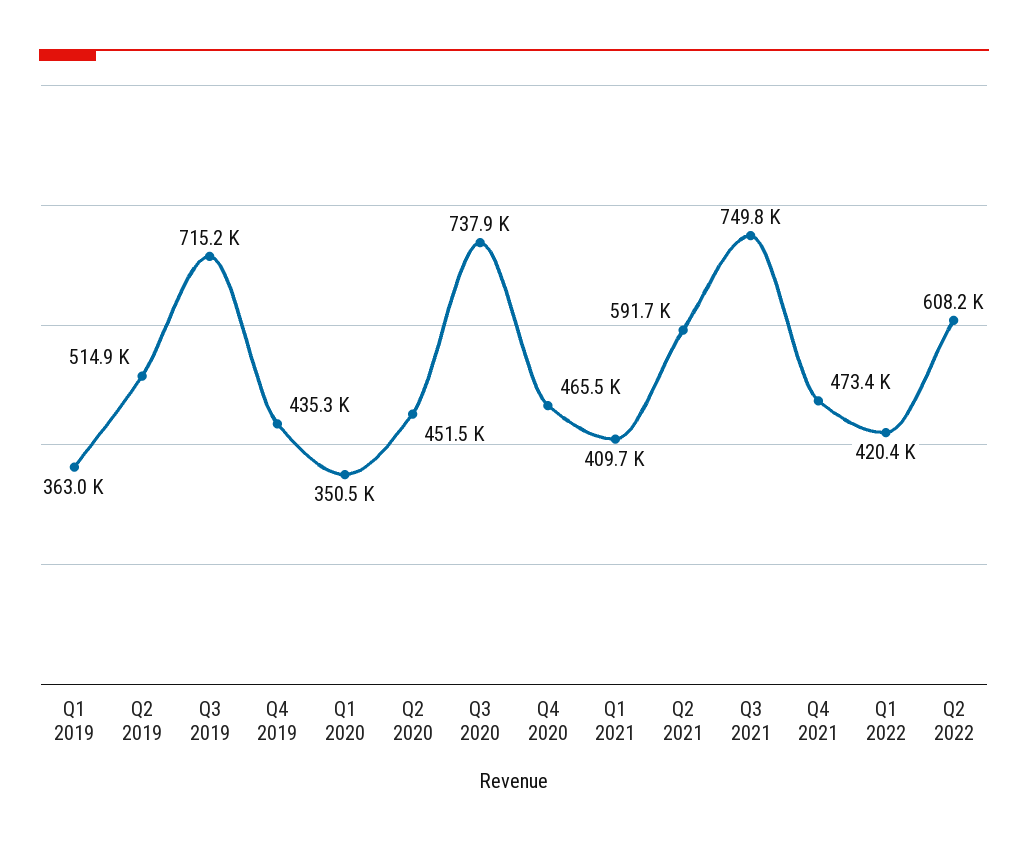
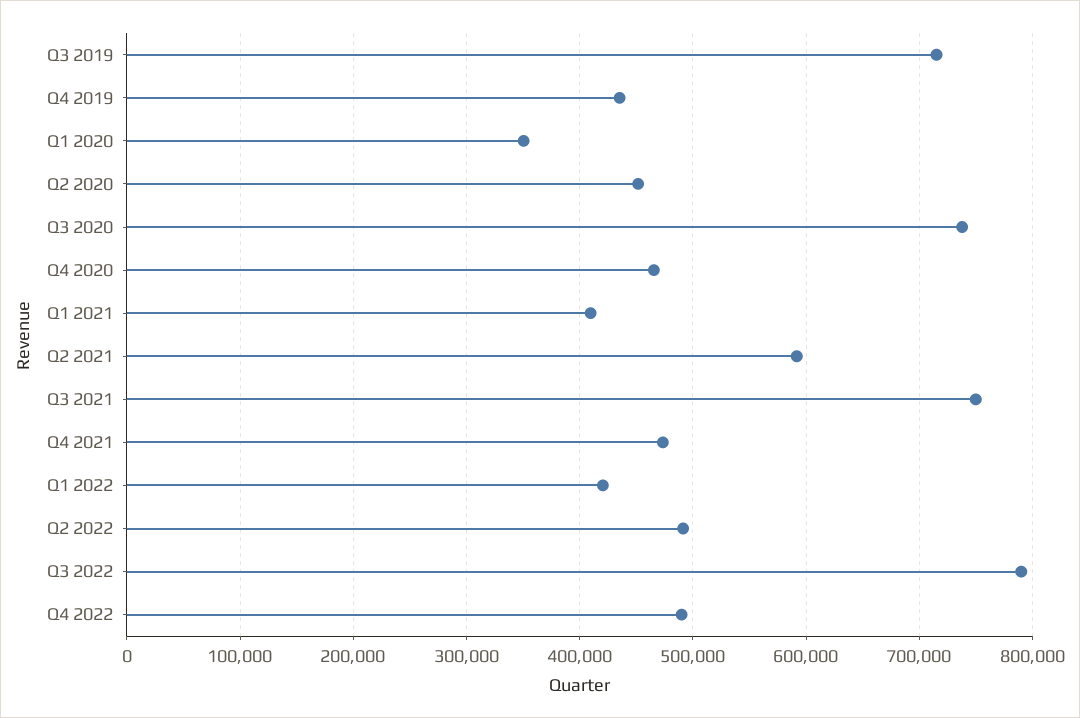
Q1 2019: 363000 -> none
Q2 2019: 514900 -> none
Q2 2022: 608200 -> 490000
Q3 2022: none -> 790000
Q4 2022: none -> 490000

